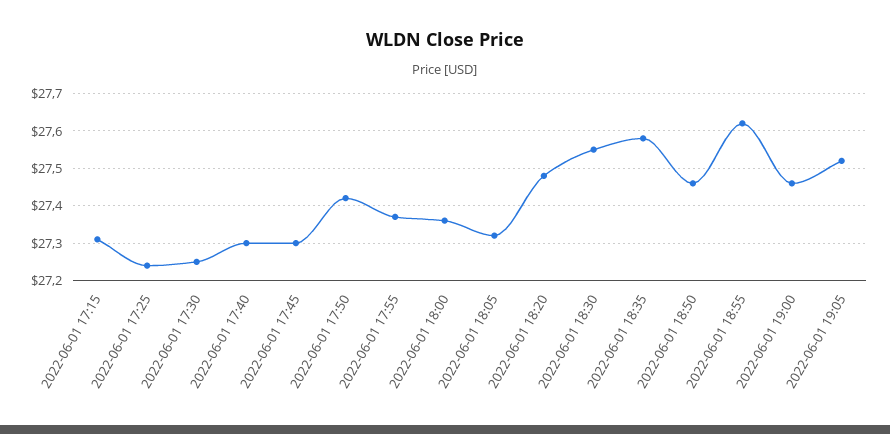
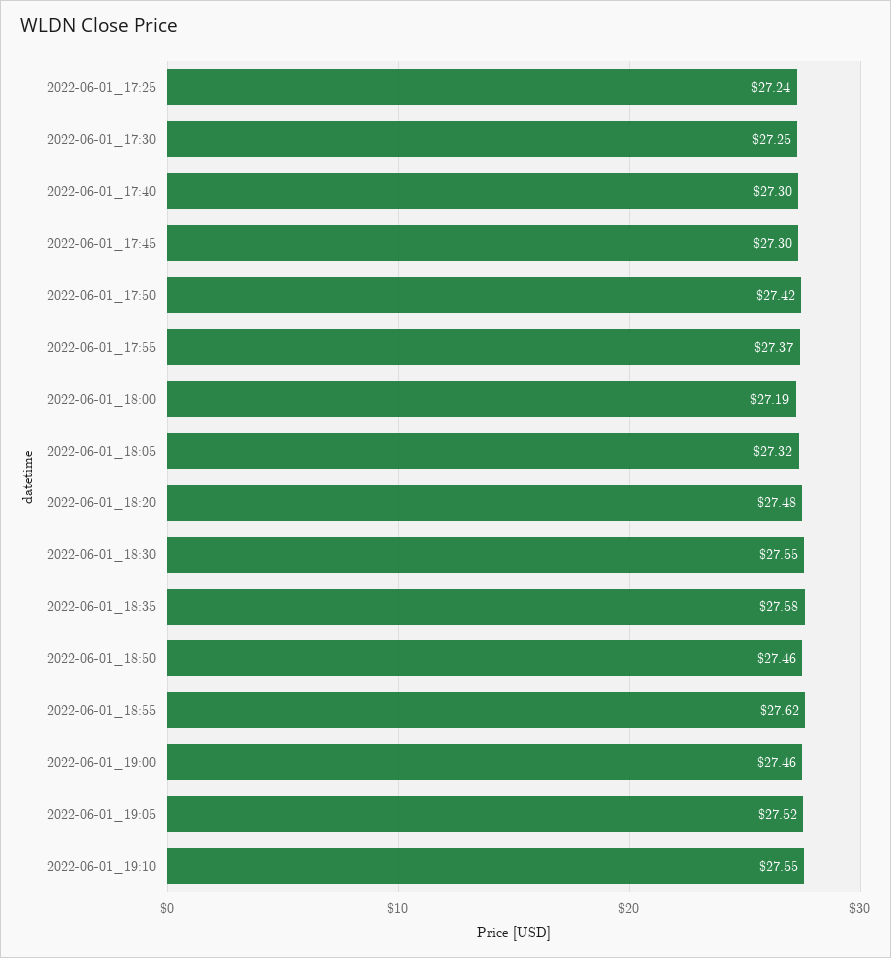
2022-06-01 17:15: 27.3 -> none
2022-06-01 18:00: 27.35 -> 27.19
2022-06-01_19:10: none -> 27.55

